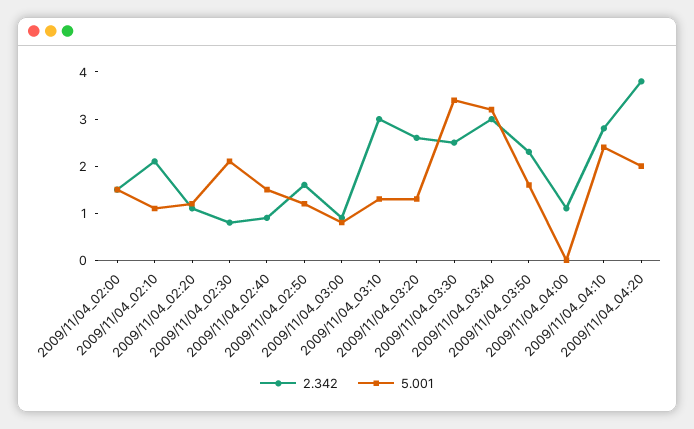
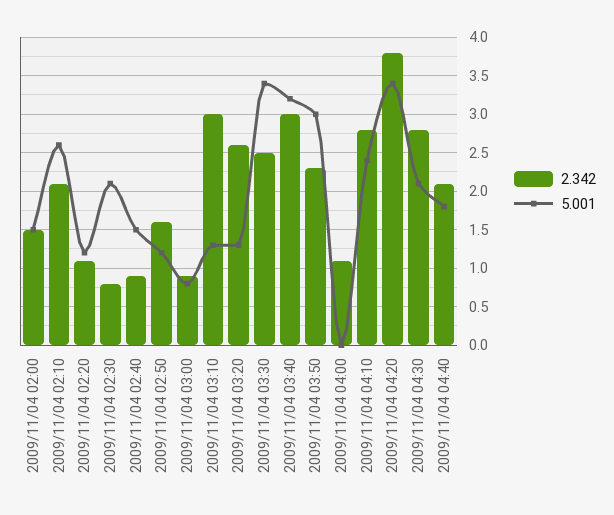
5.001, 2009/11/04_02:10: 1 -> 2.6
5.001, 2009/11/04_03:50: 1.5 -> 3
5.001, 2009/11/04_04:20: 2 -> 3.4
2.342, 2009/11/04 04:30: none -> 2.8
5.001, 2009/11/04 04:30: none -> 2.1
2.342, 2009/11/04 04:40: none -> 2.1
5.001, 2009/11/04 04:40: none -> 1.8

